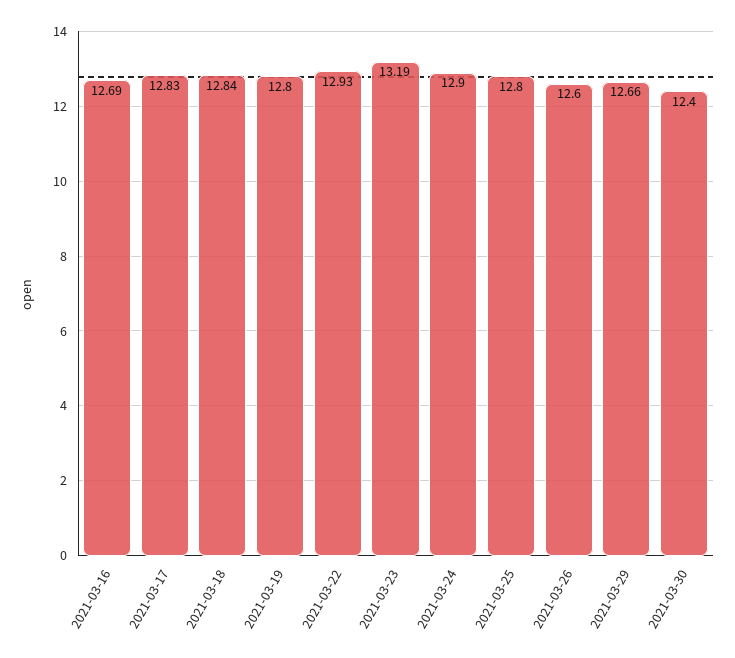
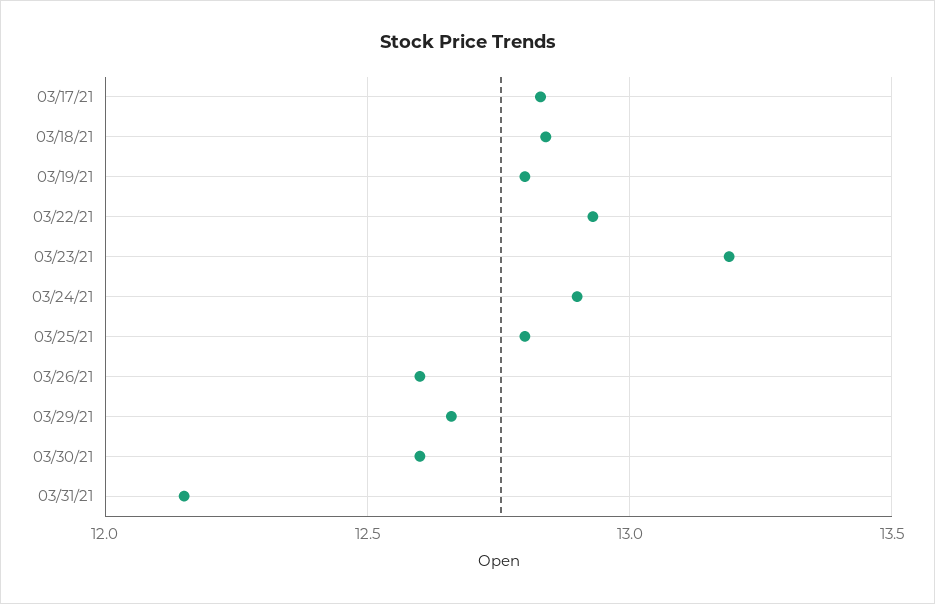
2021-03-16: 12.69 -> none
2021-03-30: 12.4 -> 12.6
03/31/21: none -> 12.15

